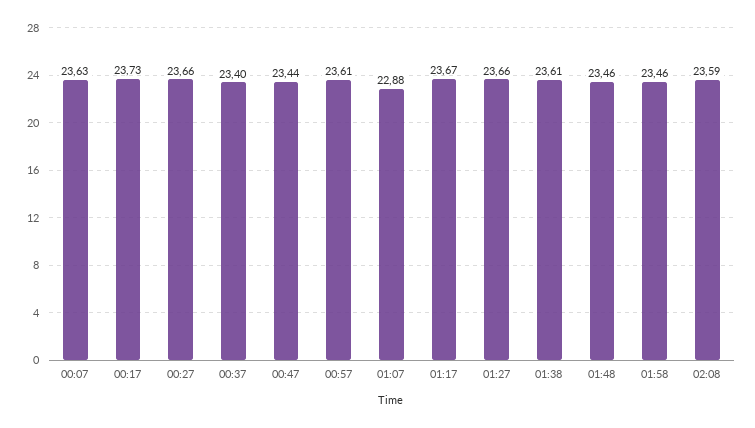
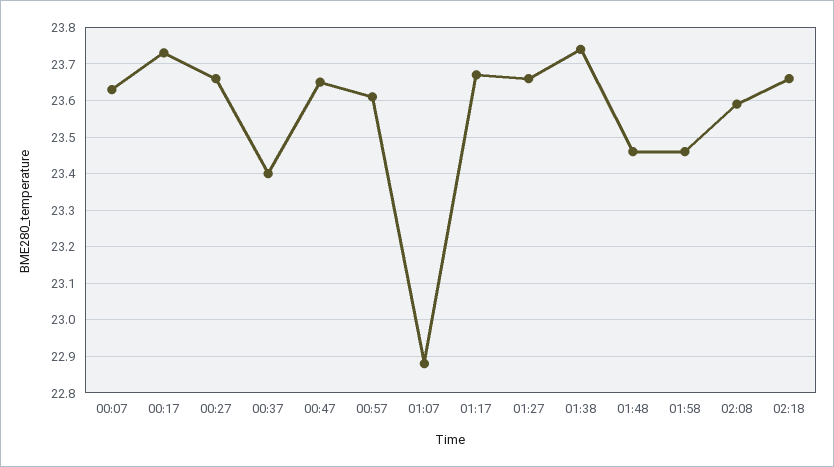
00:47: 23.44 -> 23.65
01:38: 23.61 -> 23.75
02:18: none -> 23.65

